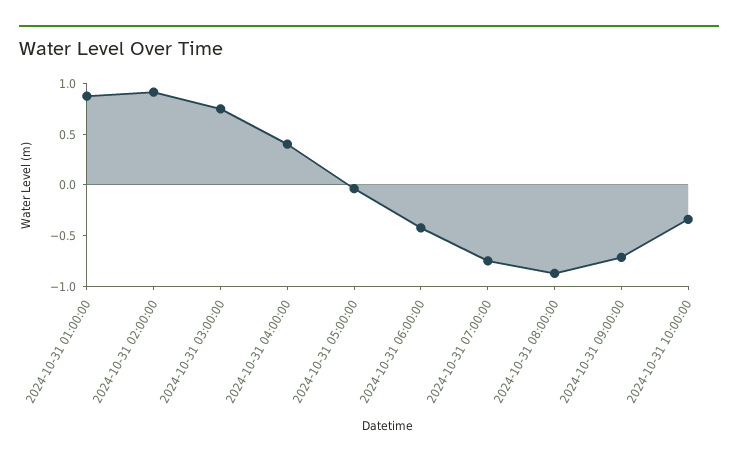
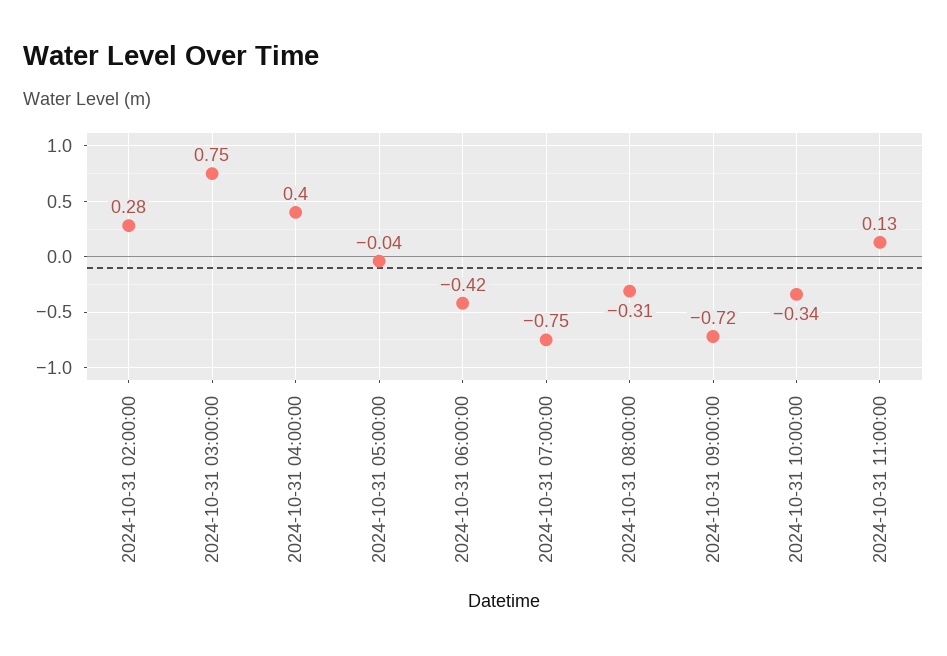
2024-10-31 01:00:00: 0.9 -> none
2024-10-31 02:00:00: 0.9 -> 0.28
2024-10-31 08:00:00: -0.9 -> -0.31
2024-10-31 11:00:00: none -> 0.13

